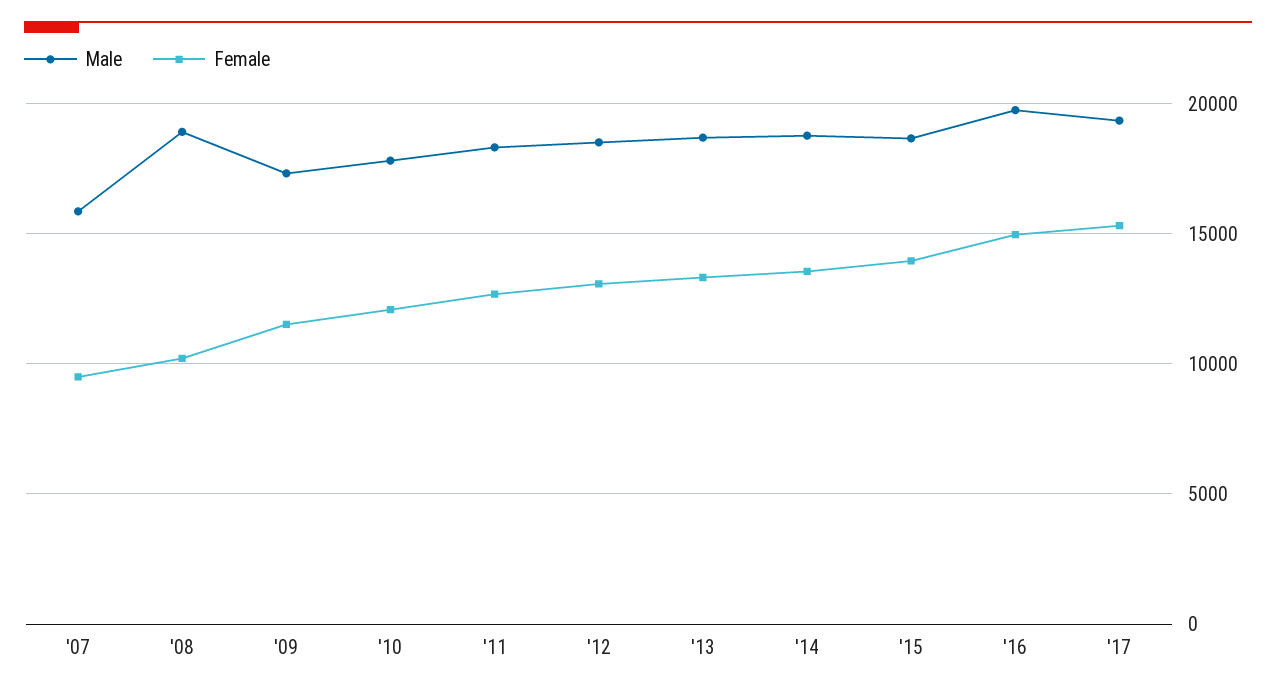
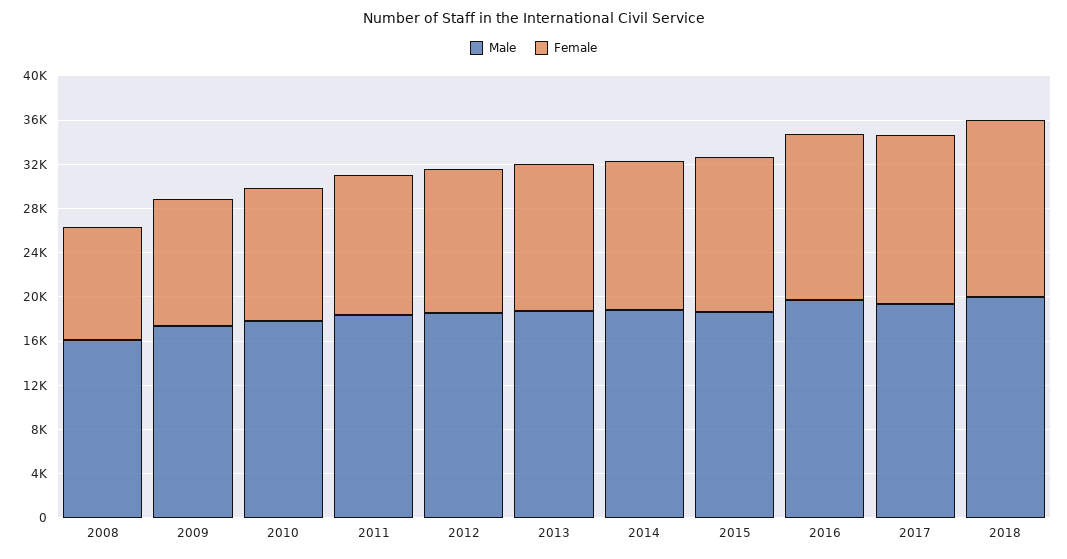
Male, '07: 16000 -> none
Female, '07: 9500 -> none
Male, '08: 19000 -> 16000
Male, 2018: none -> 20000
Female, 2018: none -> 16000

